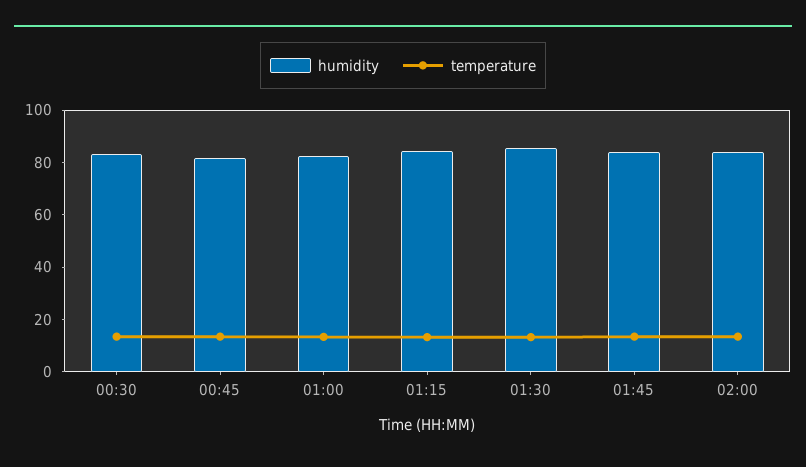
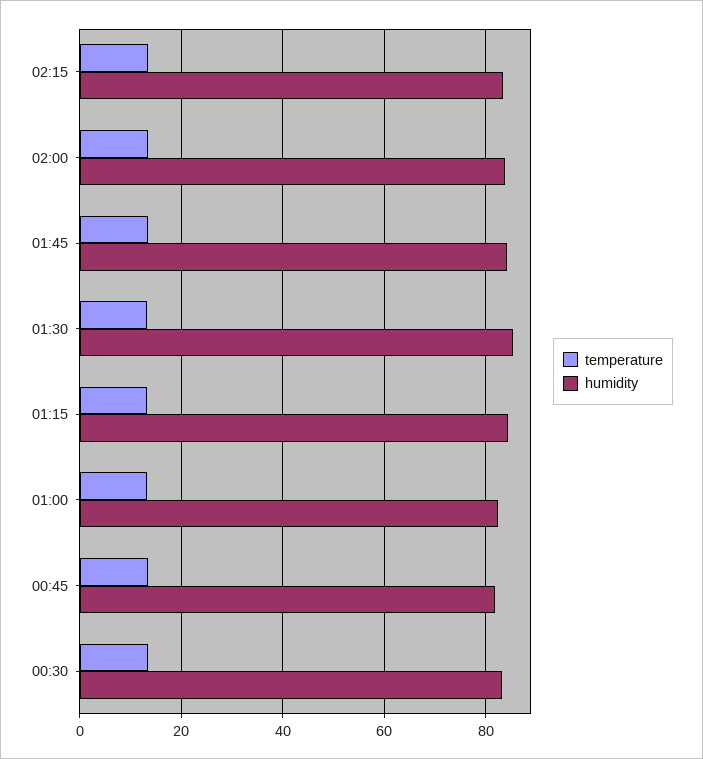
temperature, 02:15: none -> 14
humidity, 02:15: none -> 84

